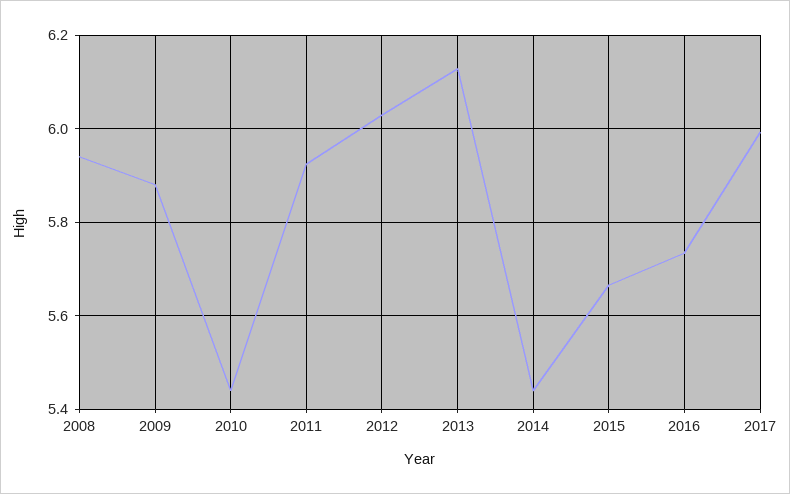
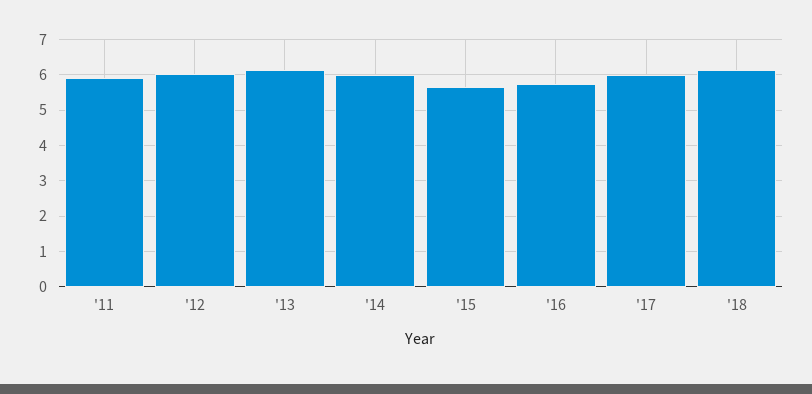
2008: 5.94 -> none
2009: 5.88 -> none
2010: 5.44 -> none
2014: 5.44 -> 6
'18: none -> 6.2

